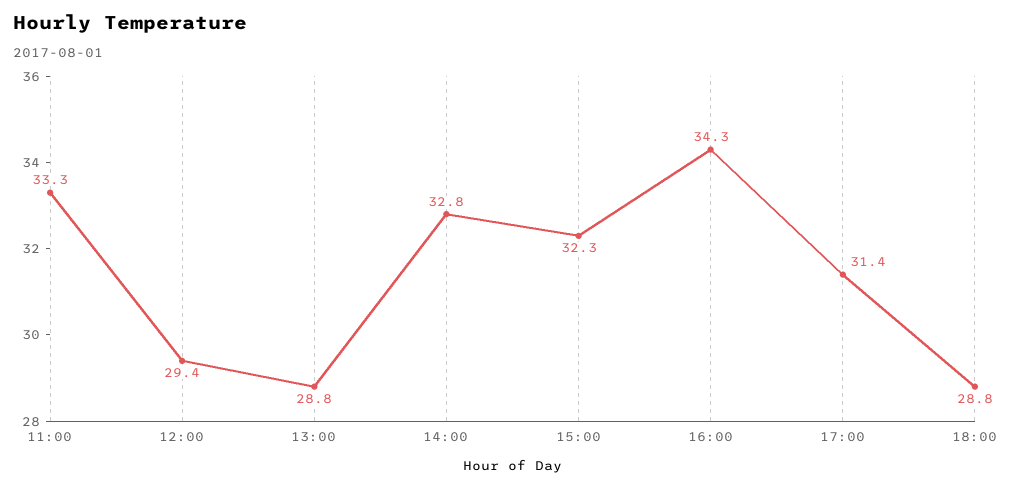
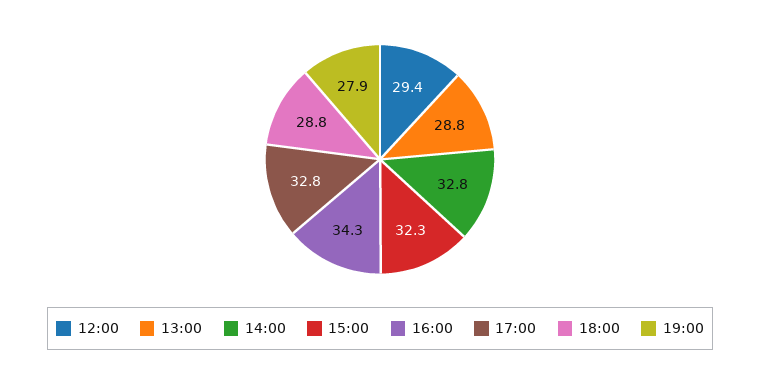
11:00: 33.3 -> none
17:00: 31.4 -> 32.8
19:00: none -> 27.9

